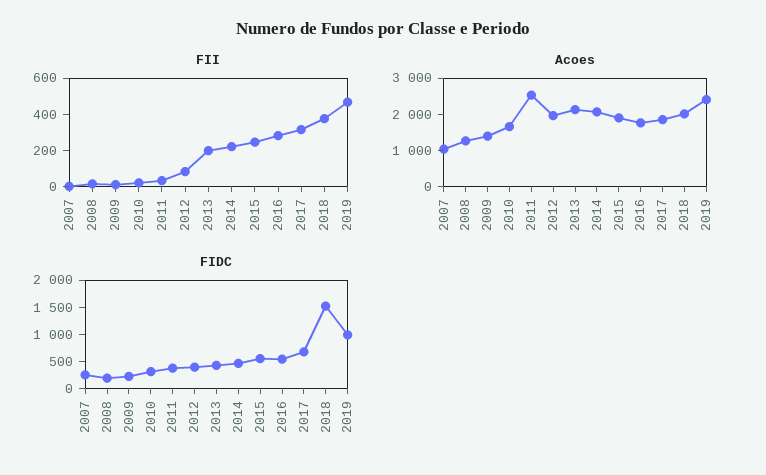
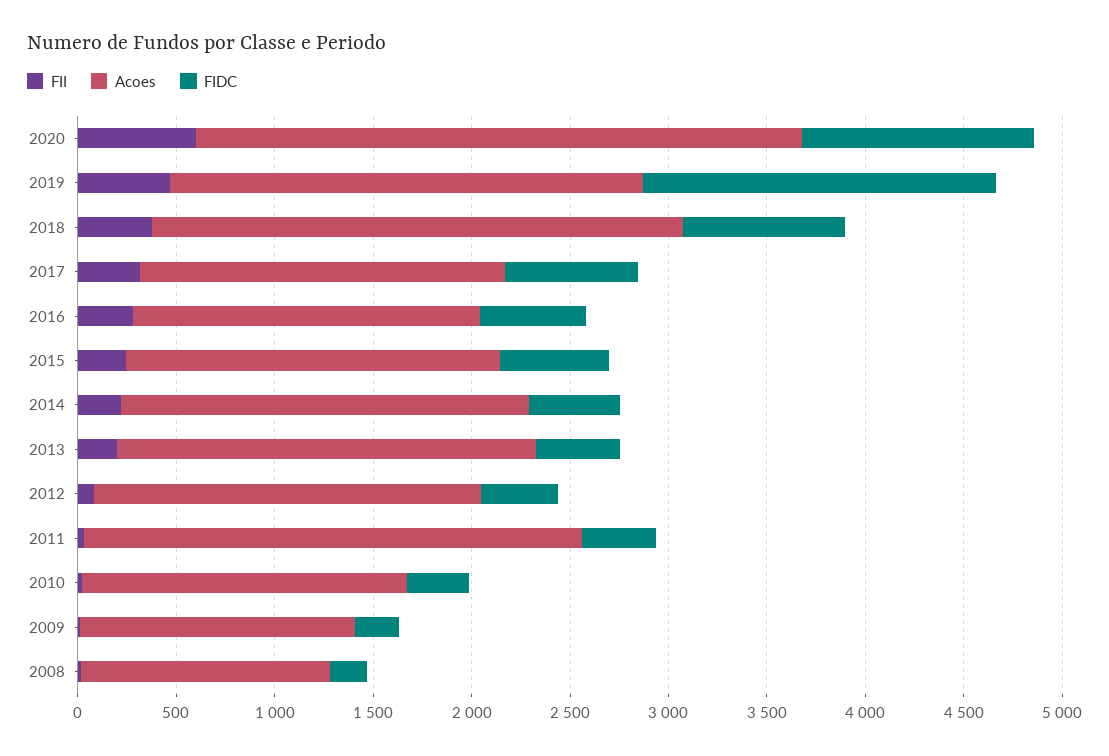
FII, 2007: 0 -> none
Acoes, 2007: 1000 -> none
Acoes, 2018: 2000 -> 2700
FIDC, 2007: 250 -> none
FIDC, 2018: 1500 -> 800
FIDC, 2019: 1000 -> 1800
FII, 2020: none -> 600
Acoes, 2020: none -> 3100
FIDC, 2020: none -> 1200

